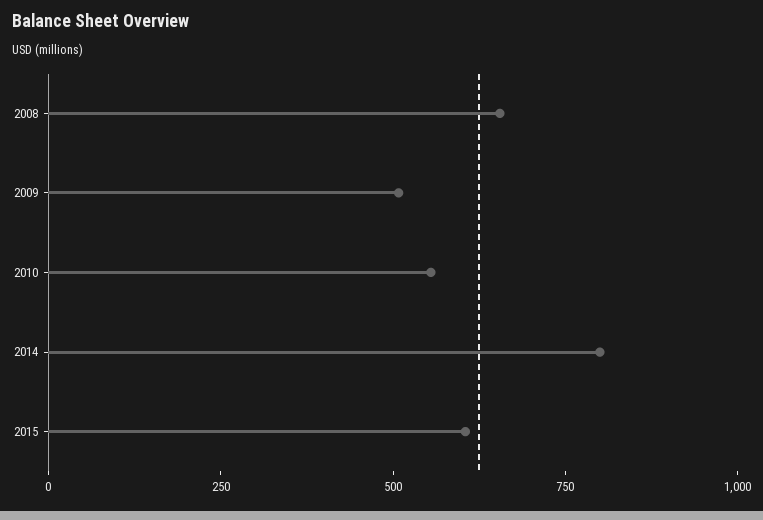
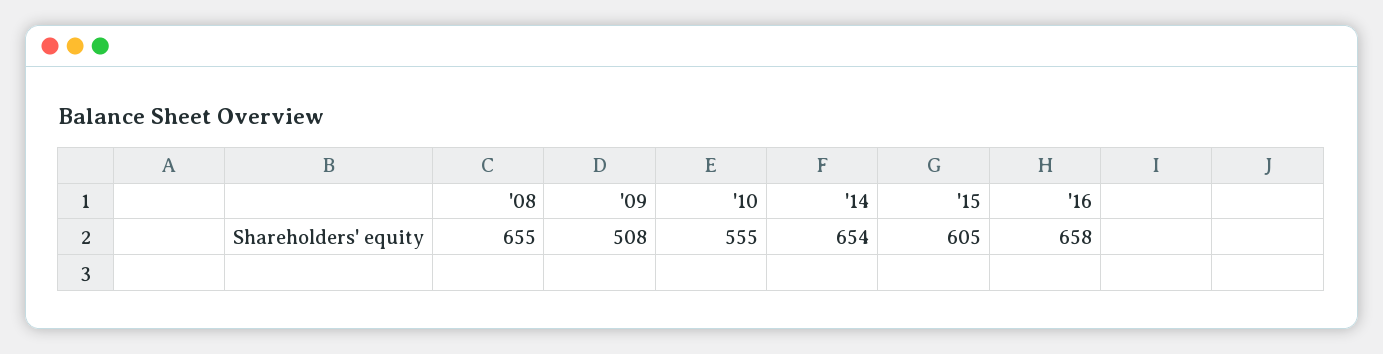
2014: 800 -> 654
'16: none -> 658

